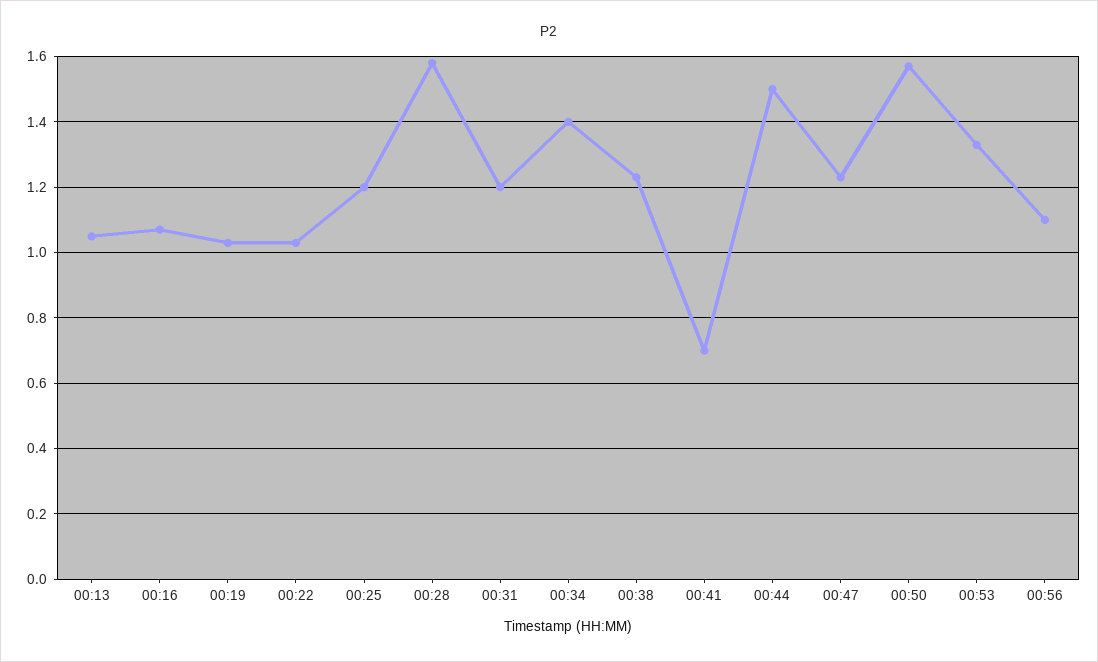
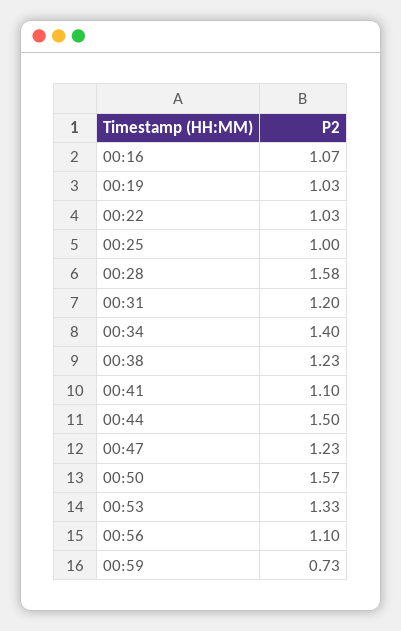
00:13: 1.05 -> none
00:25: 1.2 -> 1
00:41: 0.7 -> 1.1
00:59: none -> 0.73

